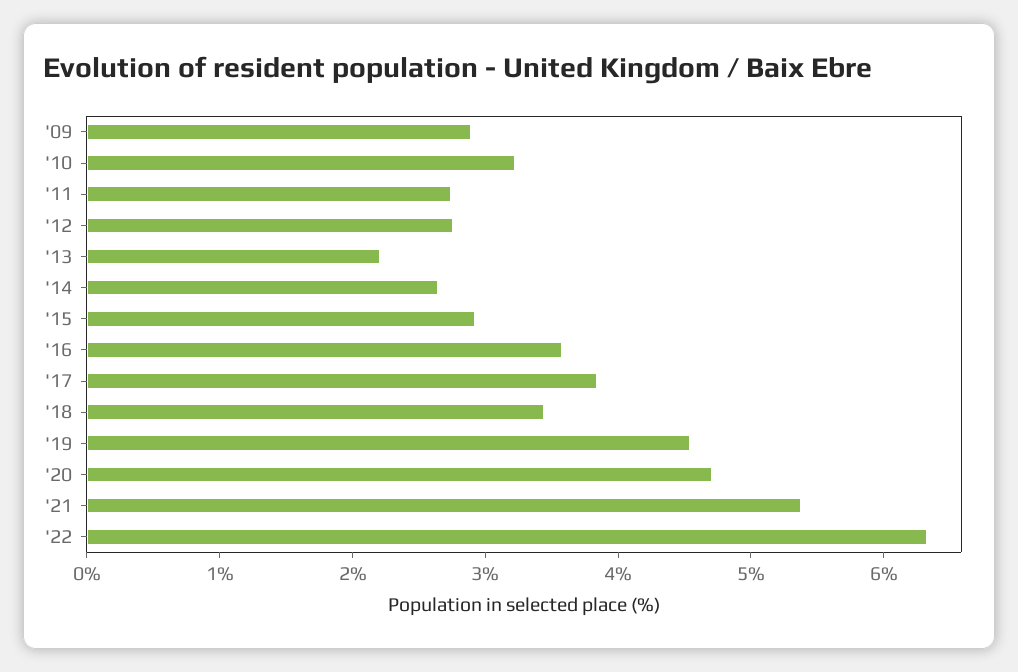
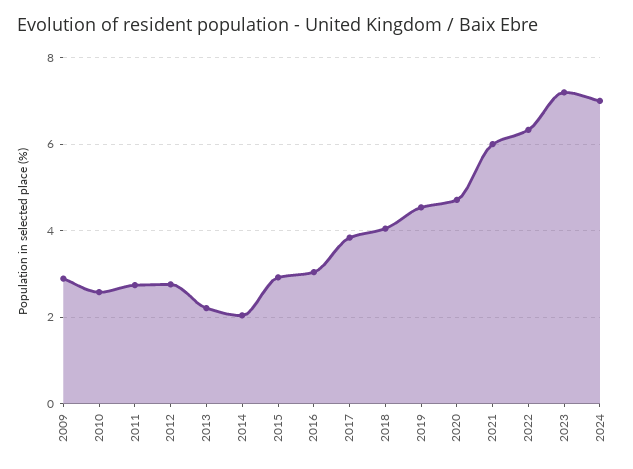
'10: 3.2 -> 2.6
'14: 2.6 -> 2
'16: 3.6 -> 3
'18: 3.4 -> 4
'21: 5.4 -> 6
2023: none -> 7.2
2024: none -> 7

